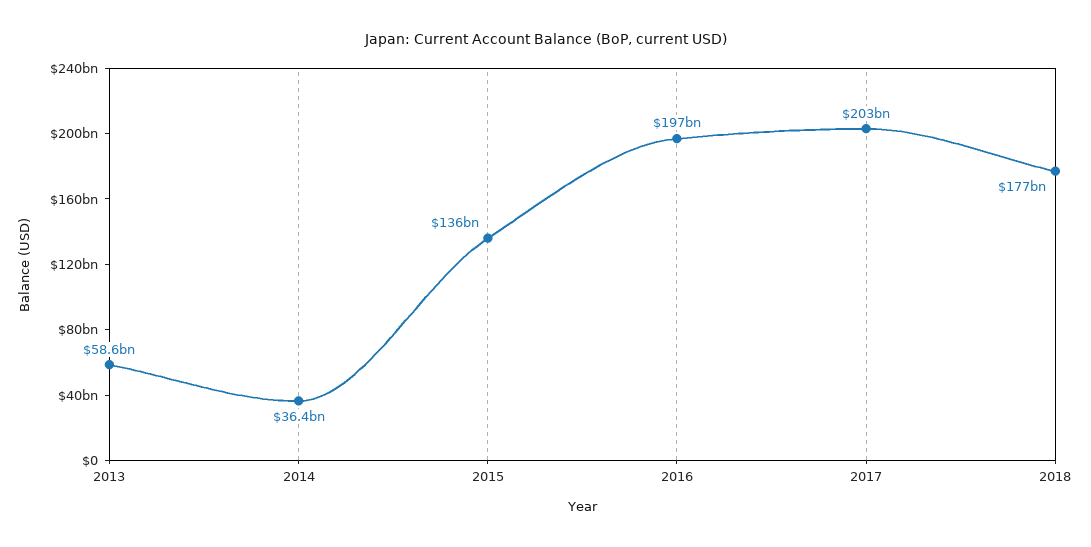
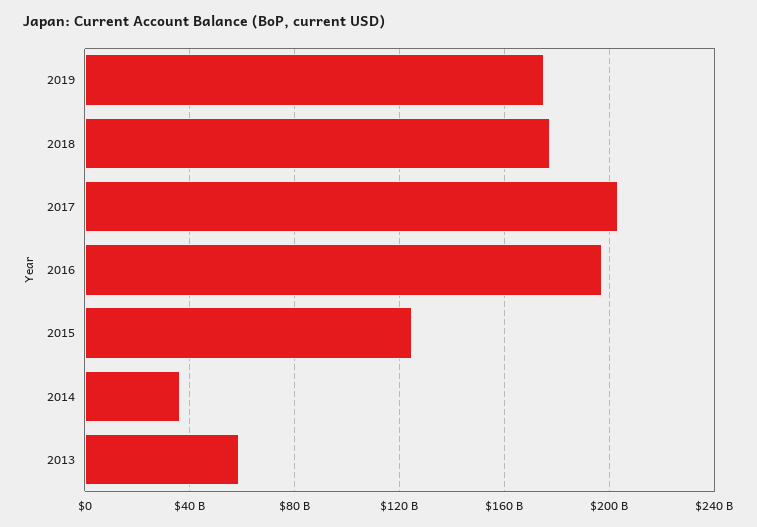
2015: 136000000000 -> 125000000000
2019: none -> 175000000000

